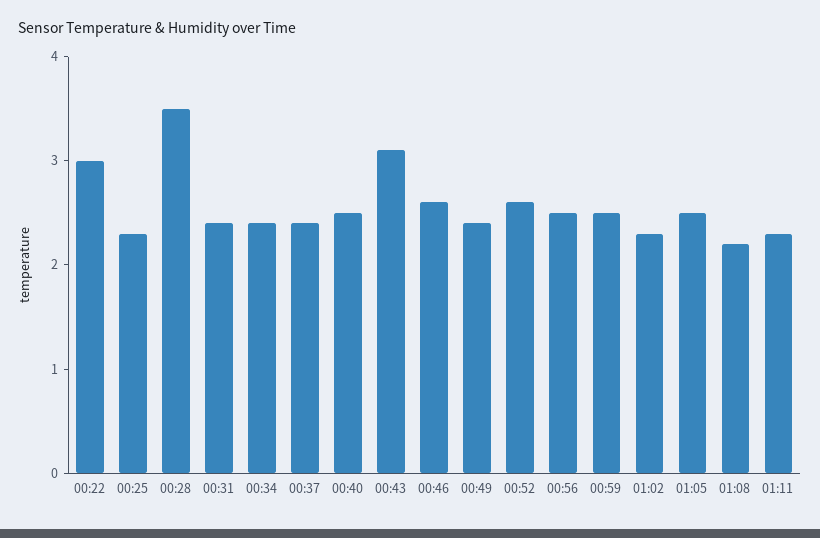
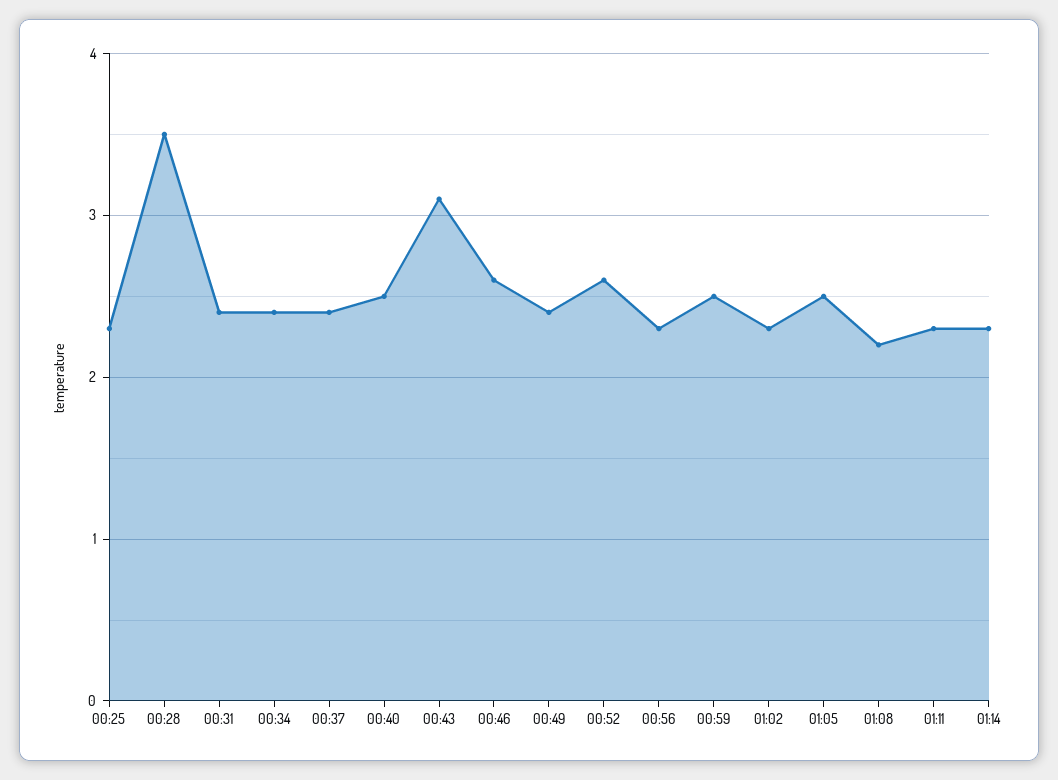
00:22: 3 -> none
00:56: 2.5 -> 2.3
01:14: none -> 2.3

